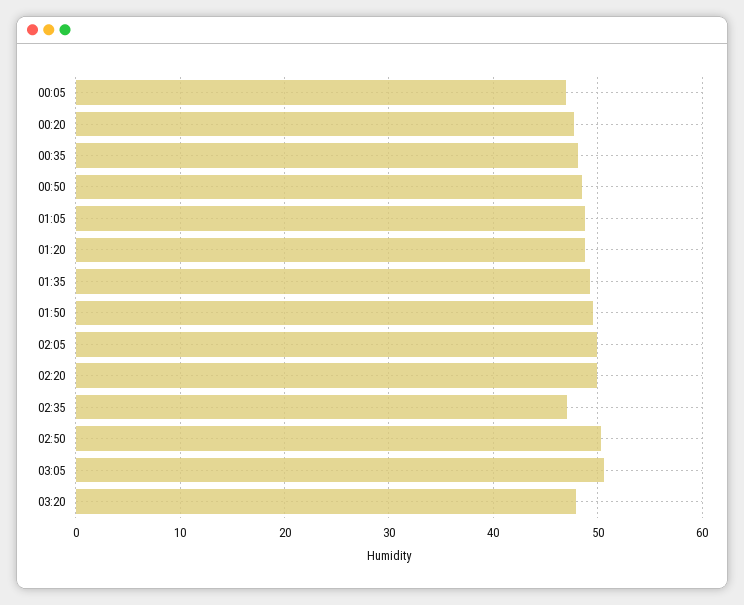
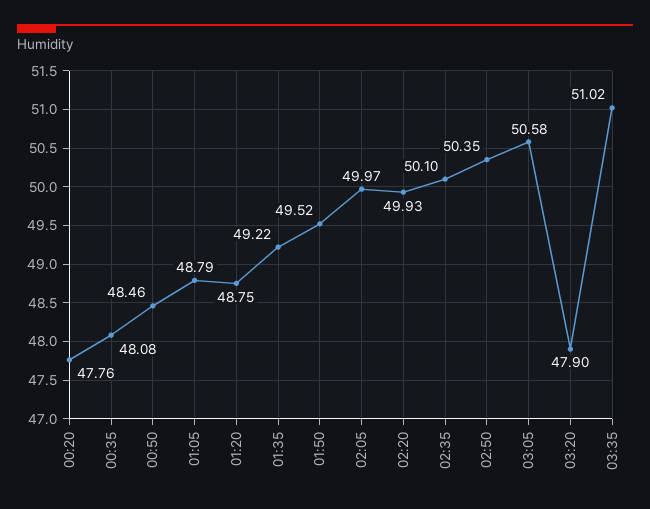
00:05: 47 -> none
02:35: 47 -> 50.1
03:35: none -> 51.02

